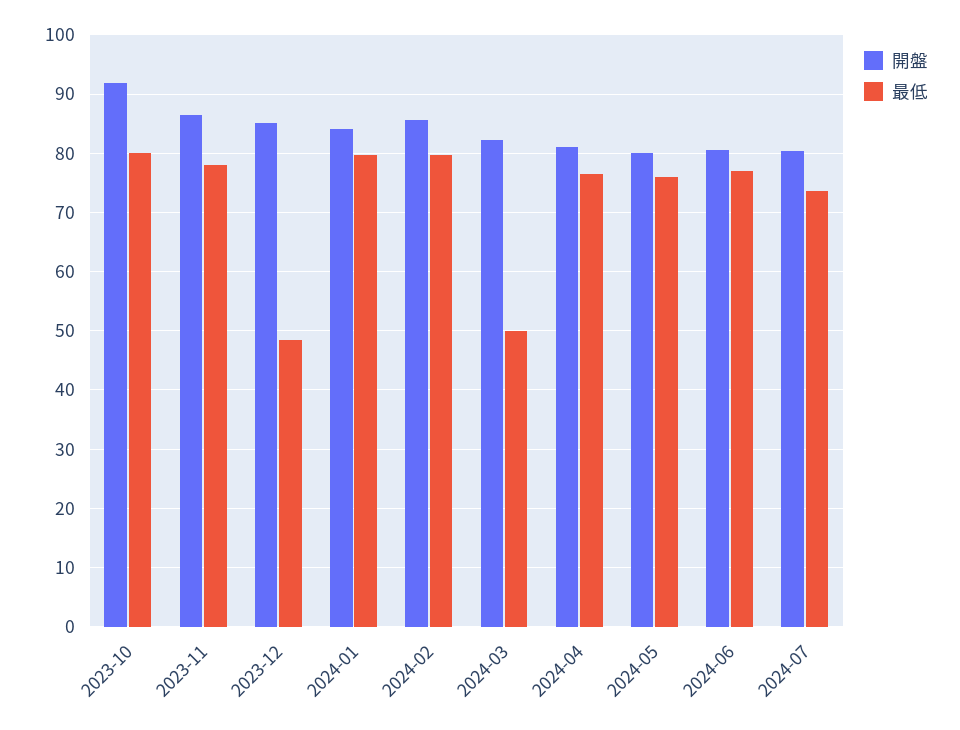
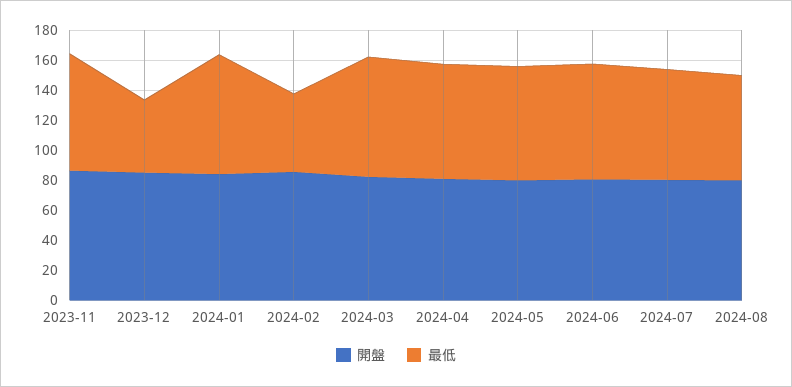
開盤, 2023-10: 92 -> none
最低, 2023-10: 80 -> none
最低, 2024-02: 80 -> 50
最低, 2024-03: 50 -> 80
開盤, 2024-08: none -> 80
最低, 2024-08: none -> 70

